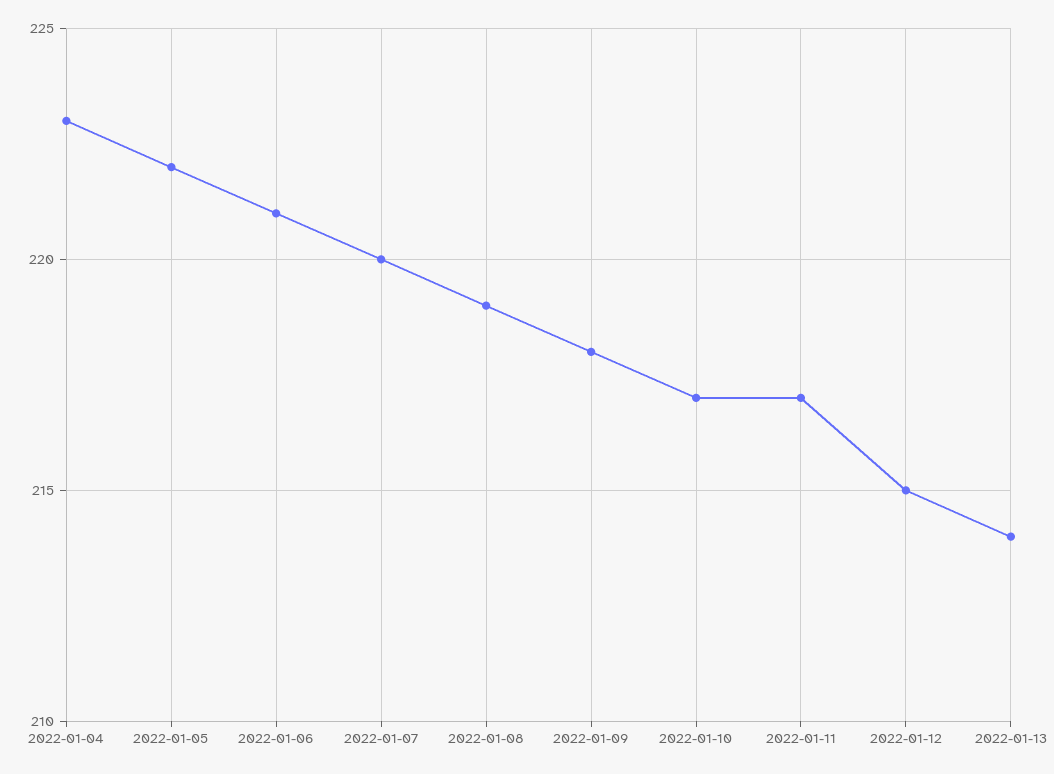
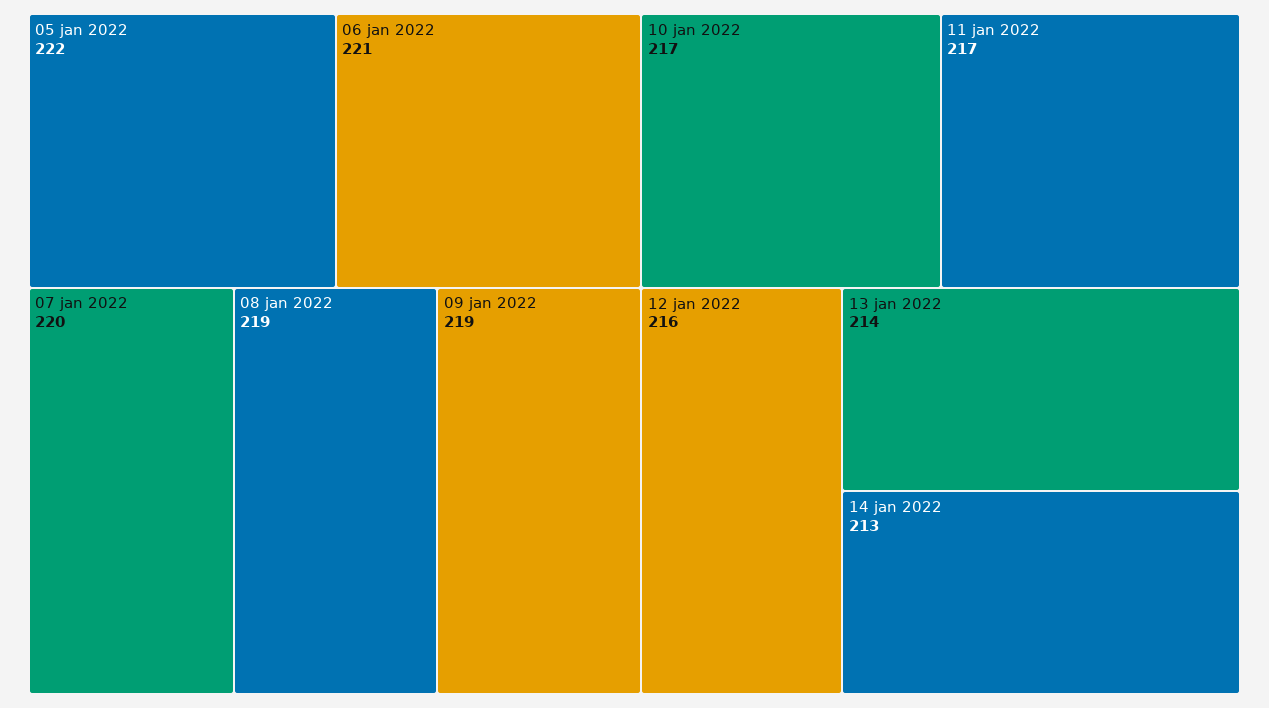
2022-01-04: 223 -> none
2022-01-09: 218 -> 219
2022-01-12: 215 -> 216
14 jan 2022: none -> 213

